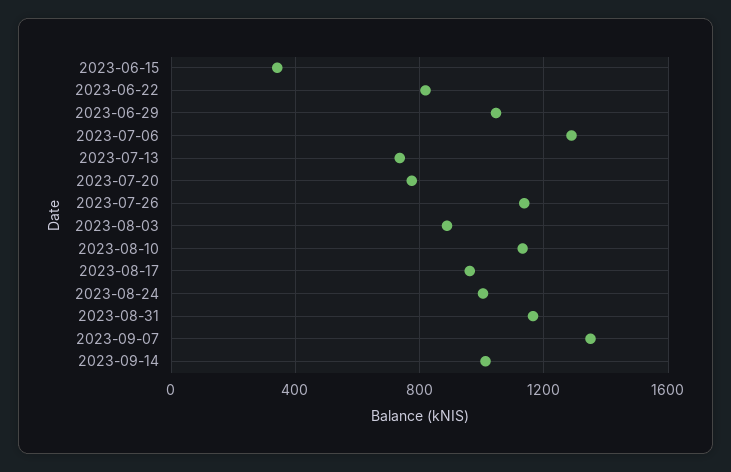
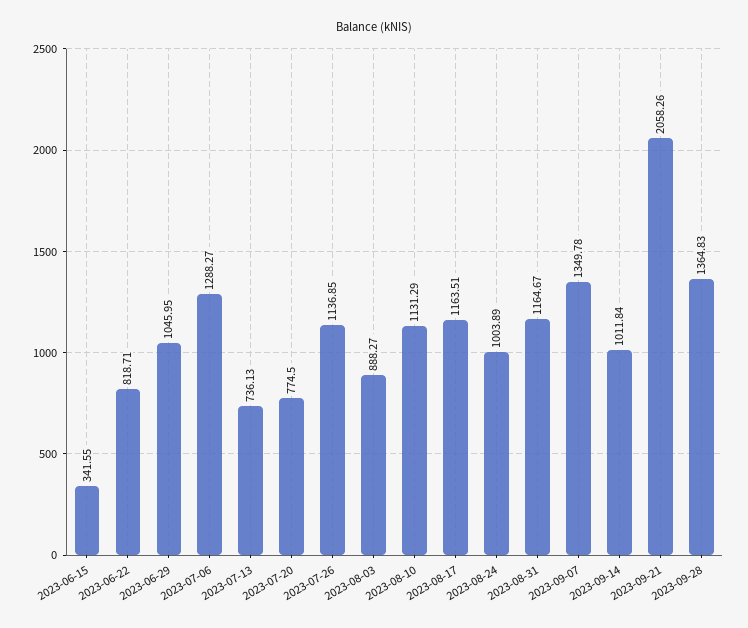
2023-08-17: 950 -> 1163.51
2023-09-21: none -> 2058.26
2023-09-28: none -> 1364.83

